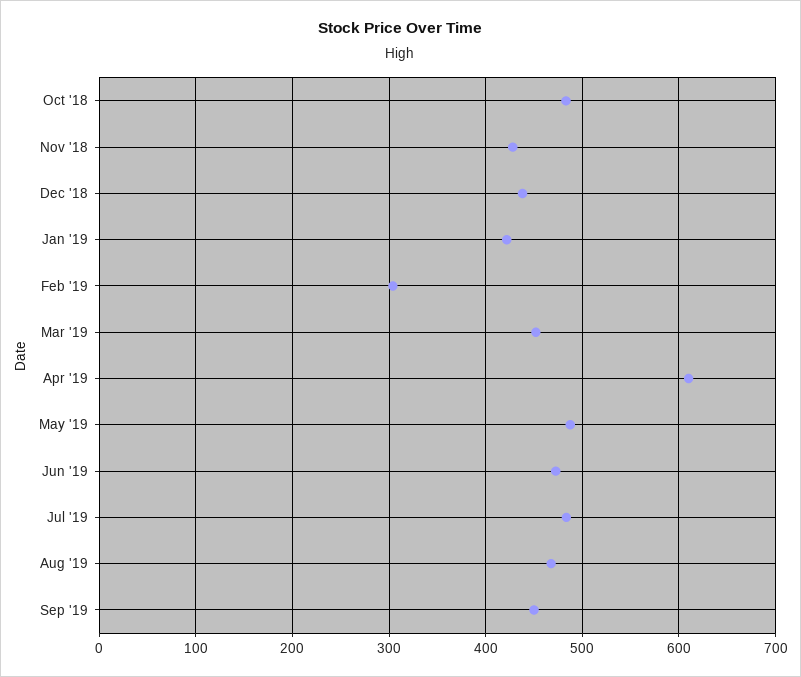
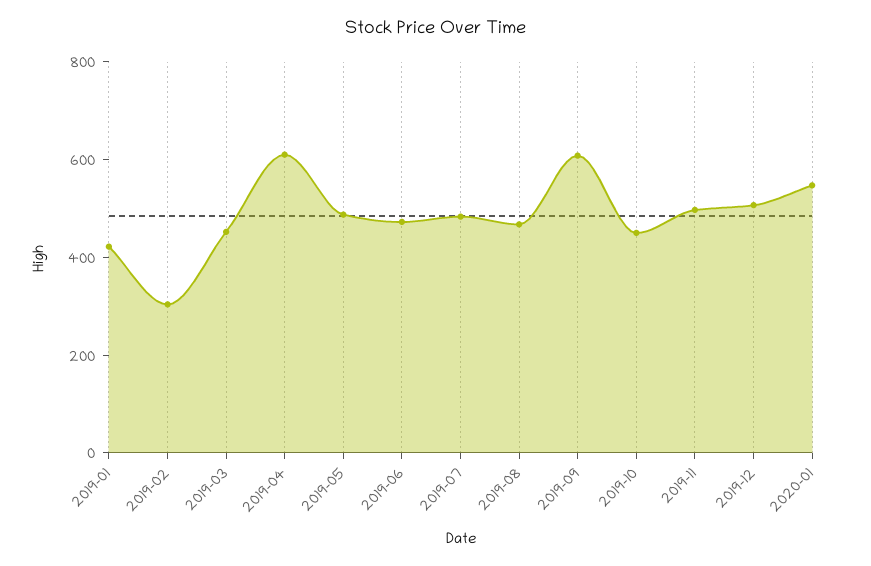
Oct '18: 480 -> none
Nov '18: 430 -> none
Dec '18: 440 -> none
Sep '19: 450 -> 600
2019-10: none -> 450
2019-11: none -> 500
2019-12: none -> 500
2020-01: none -> 550

